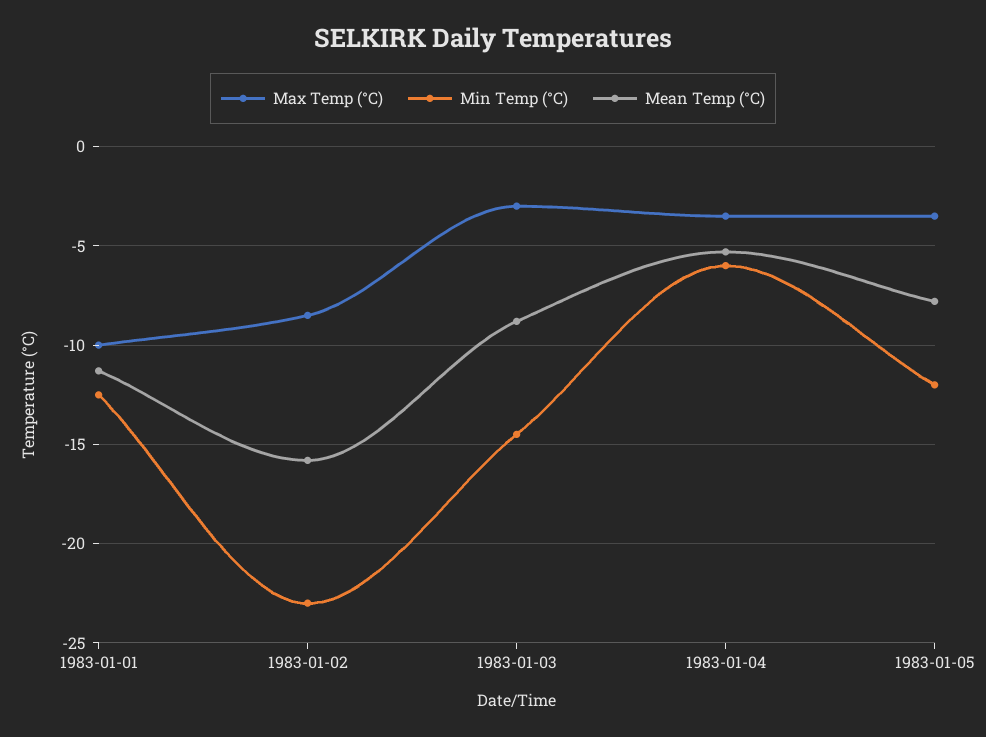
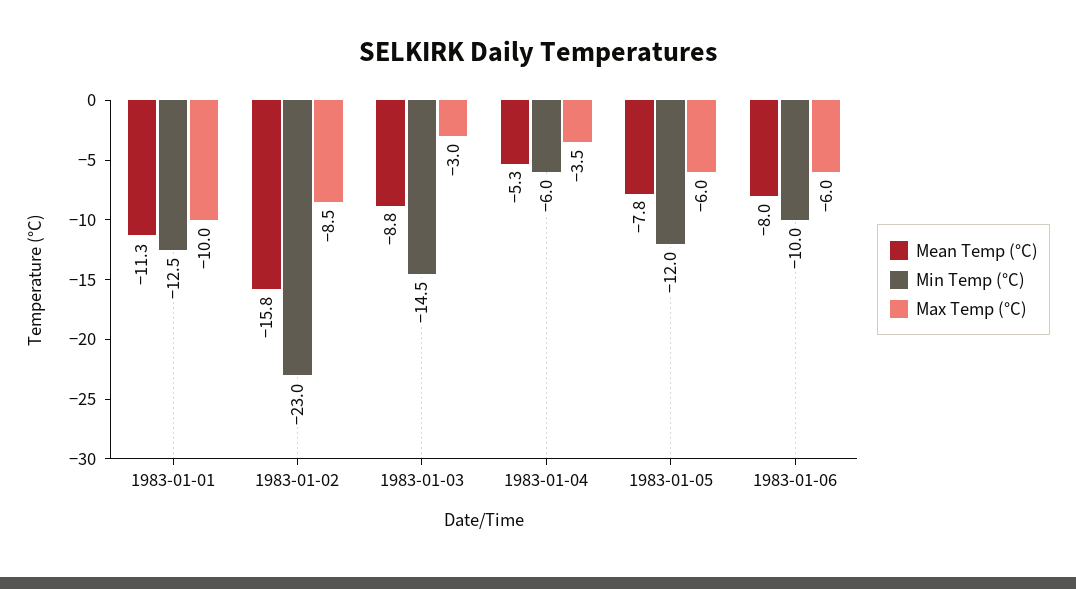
Max Temp (°C), 1983-01-05: -3.5 -> -6
Mean Temp (°C), 1983-01-06: none -> -8
Min Temp (°C), 1983-01-06: none -> -10
Max Temp (°C), 1983-01-06: none -> -6

